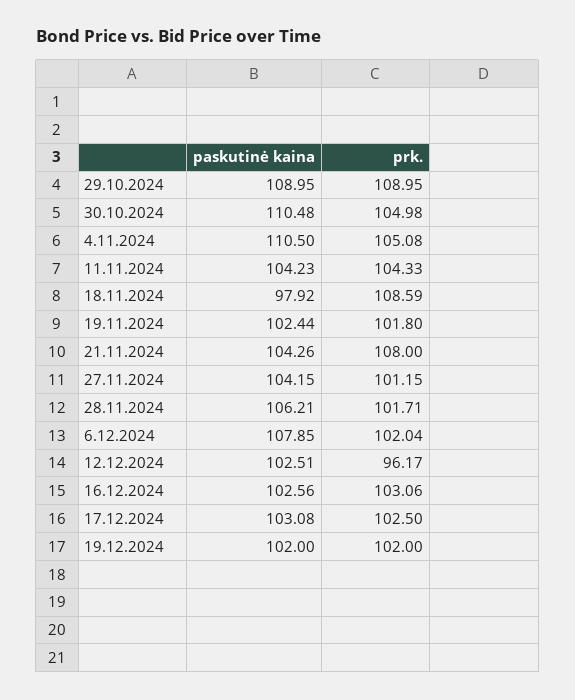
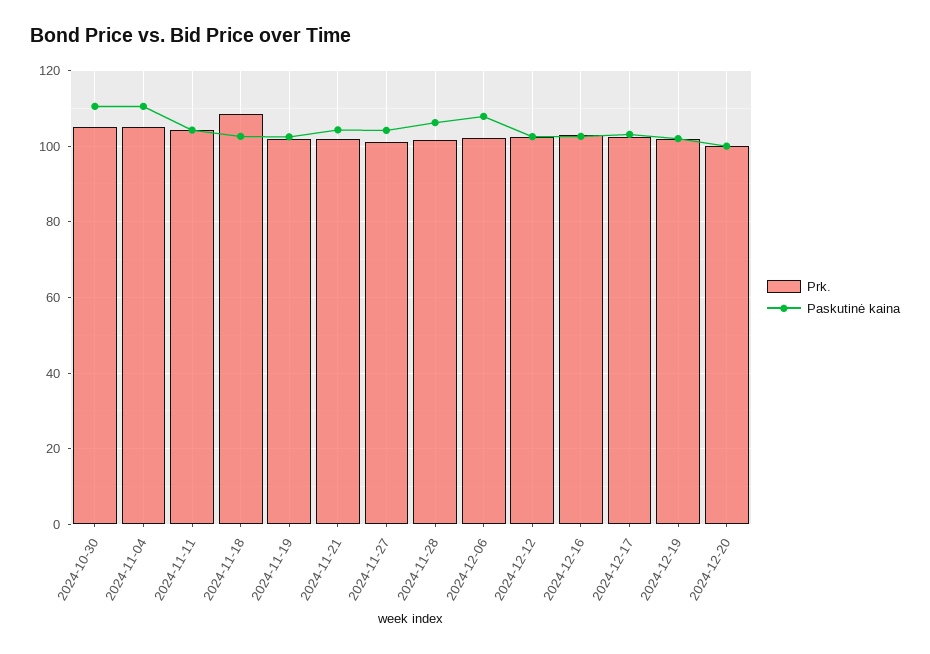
paskutinė kaina, 29.10.2024: 108.95 -> none
prk., 29.10.2024: 108.95 -> none
paskutinė kaina, 18.11.2024: 97.92 -> 102
prk., 21.11.2024: 108 -> 102
prk., 12.12.2024: 96.17 -> 102
prk., 2024-12-20: none -> 100
paskutinė kaina, 2024-12-20: none -> 100

